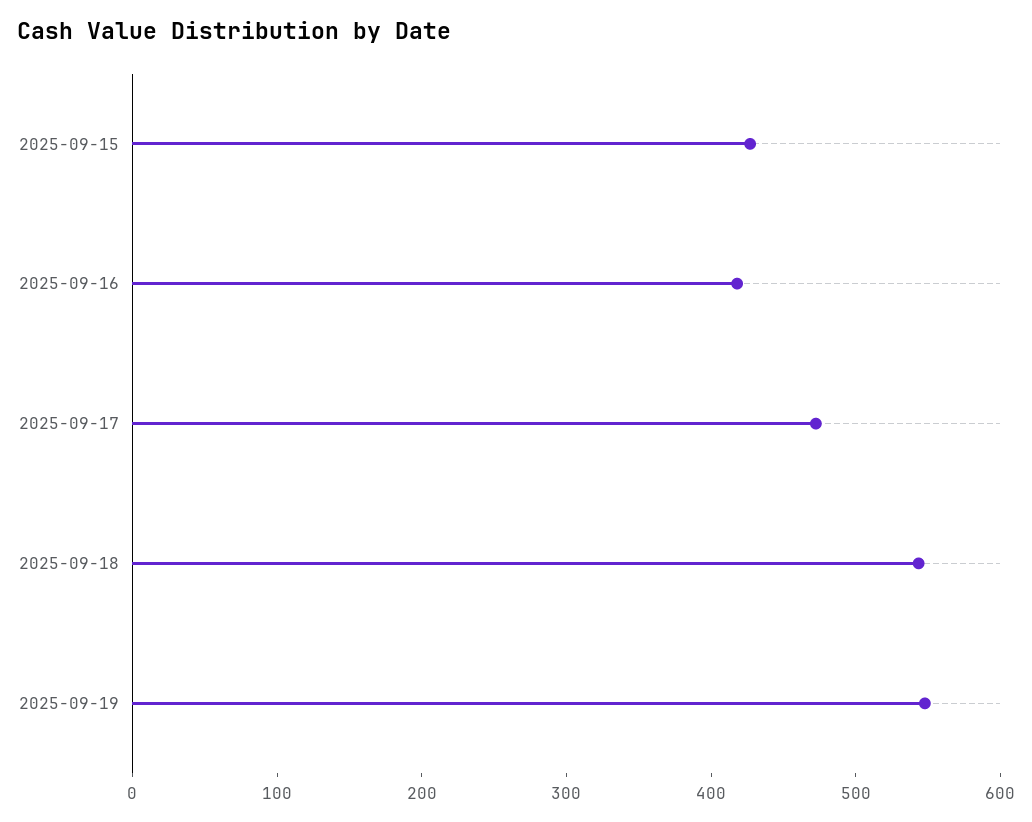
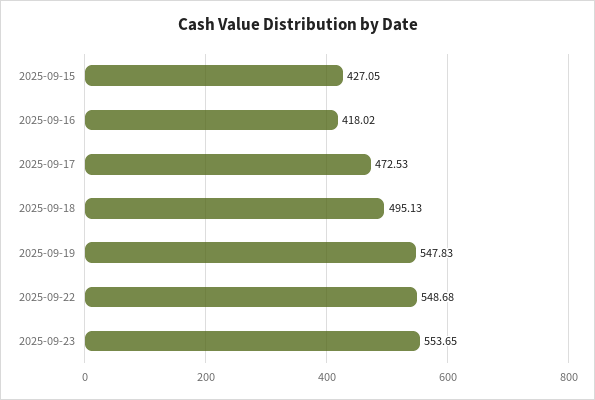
2025-09-18: 540 -> 495.13
2025-09-22: none -> 548.68
2025-09-23: none -> 553.65

